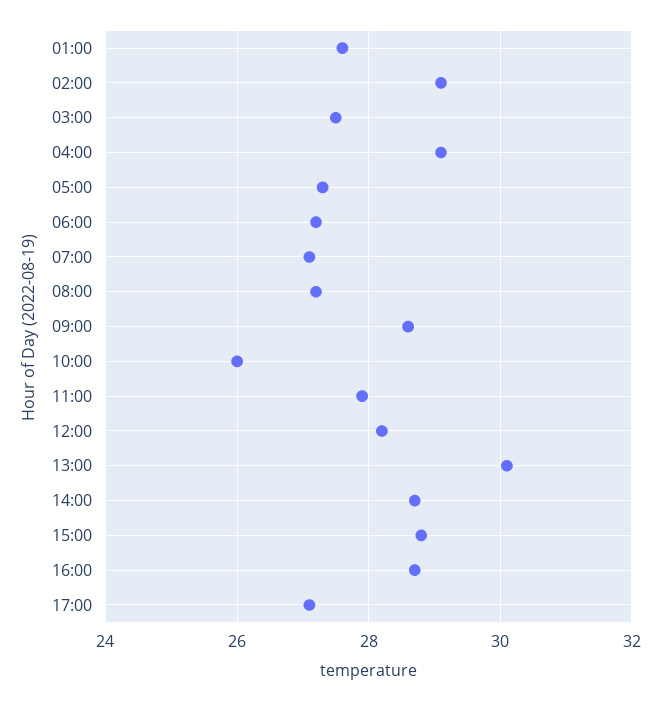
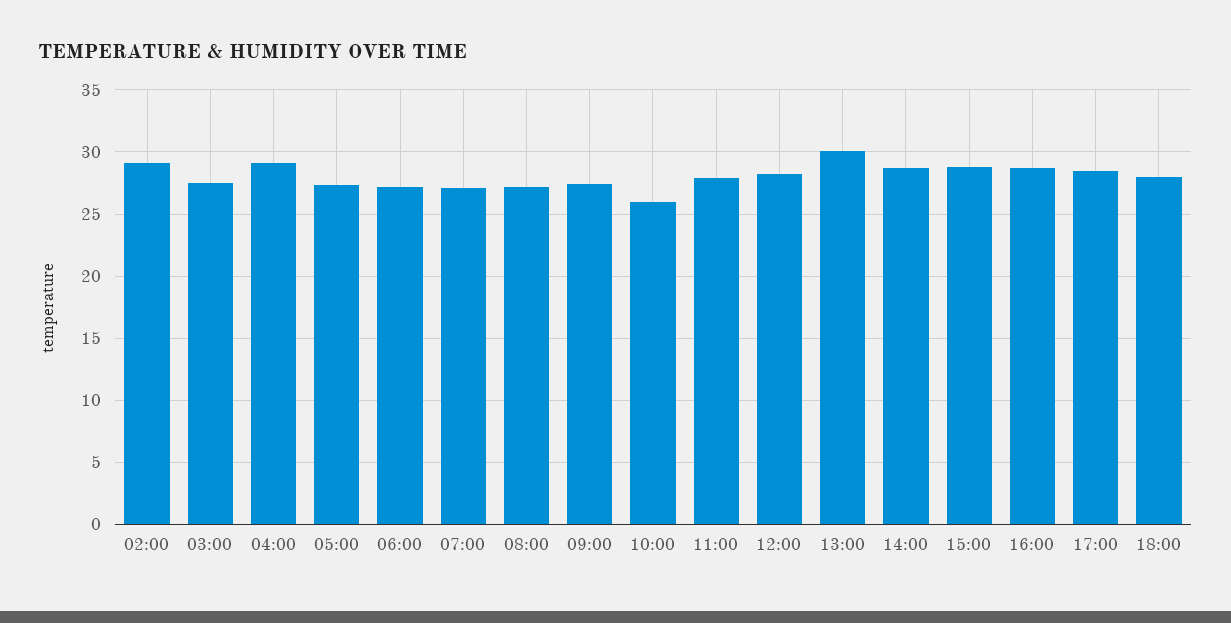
01:00: 27.5 -> none
09:00: 28.5 -> 27.5
17:00: 27 -> 28.5
18:00: none -> 28

